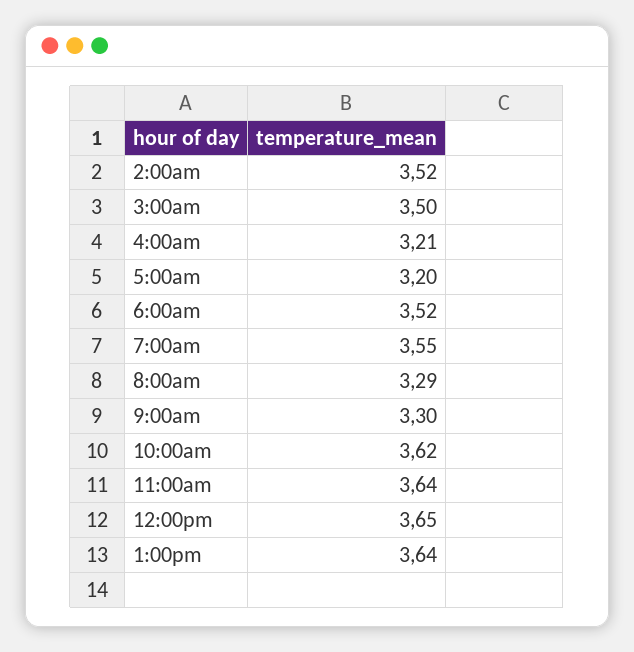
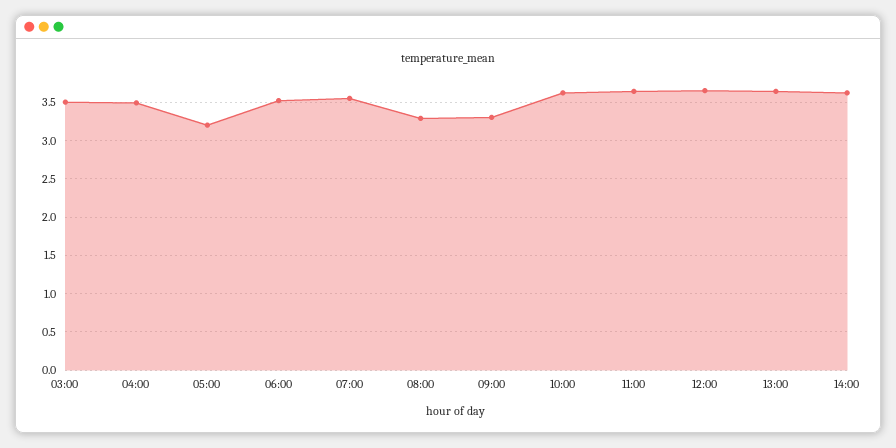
2:00am: 3.52 -> none
4:00am: 3.21 -> 3.5
14:00: none -> 3.6

